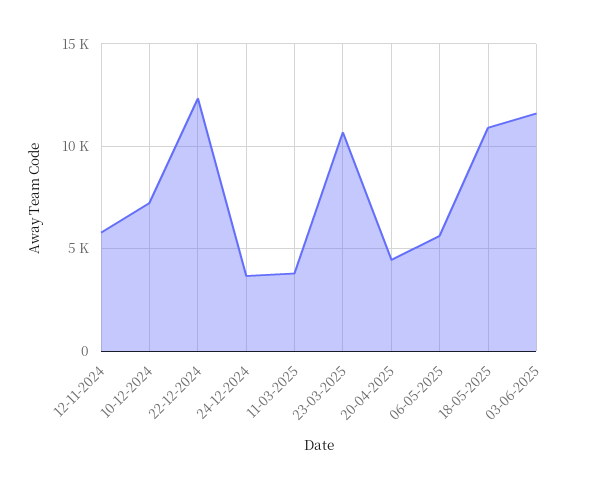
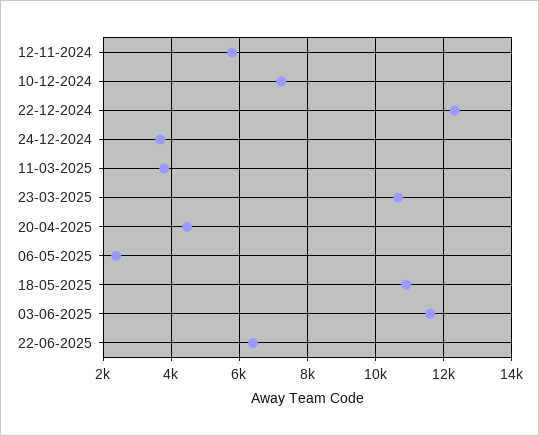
06-05-2025: 5500 -> 2400
22-06-2025: none -> 6400

